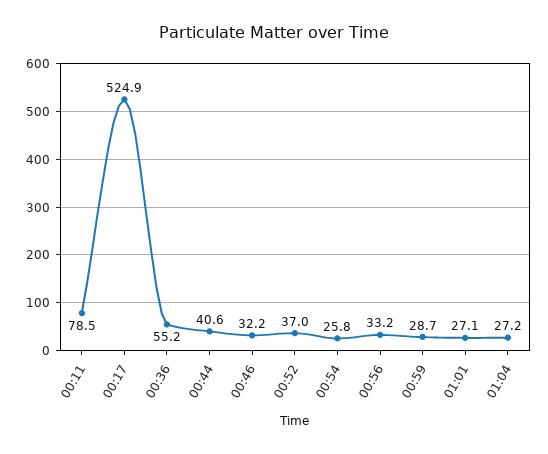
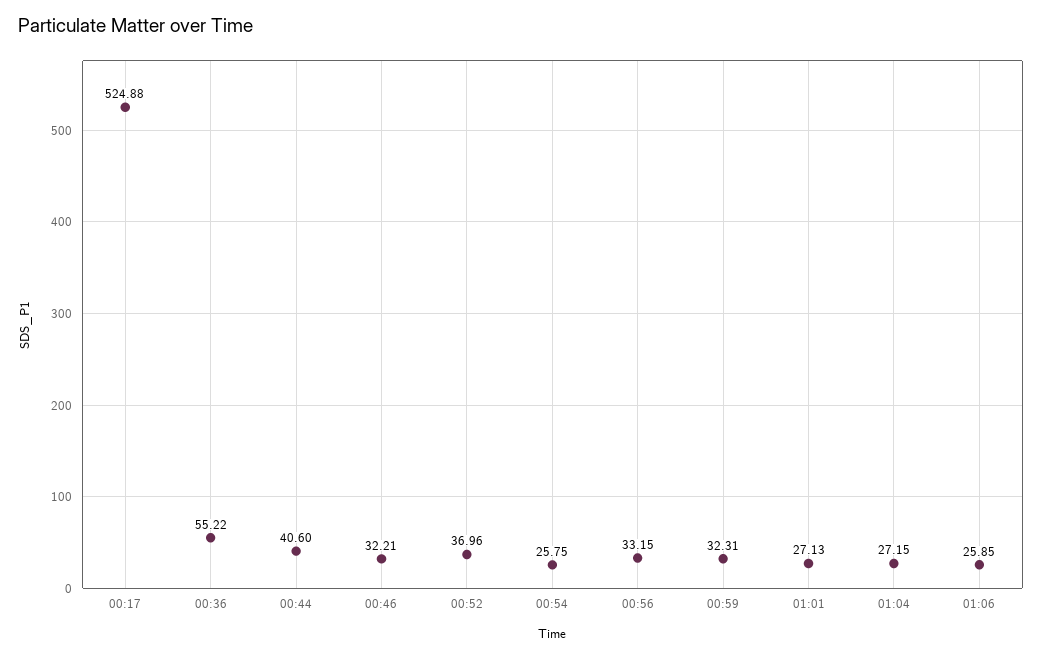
00:11: 78.5 -> none
00:59: 28.7 -> 32.31
01:06: none -> 25.85

